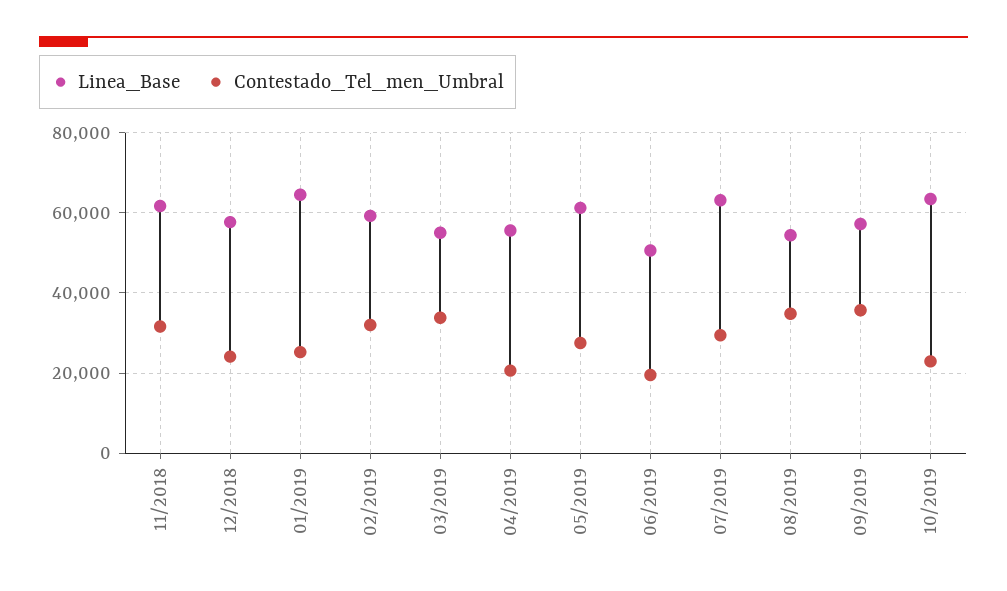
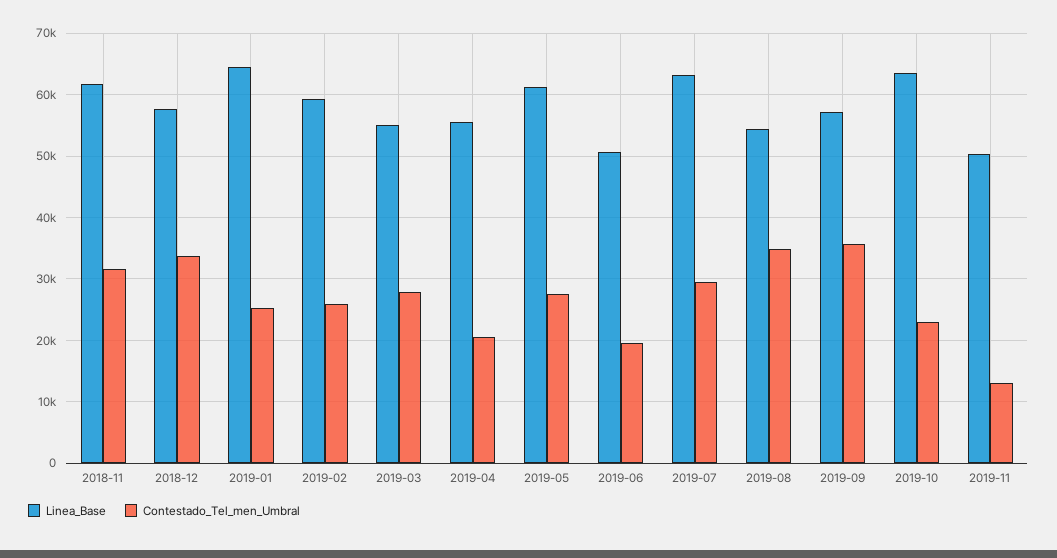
Contestado_Tel_men_Umbral, 12/2018: 24000 -> 34000
Contestado_Tel_men_Umbral, 02/2019: 32000 -> 26000
Contestado_Tel_men_Umbral, 03/2019: 34000 -> 28000
Linea_Base, 2019-11: none -> 50000
Contestado_Tel_men_Umbral, 2019-11: none -> 13000

